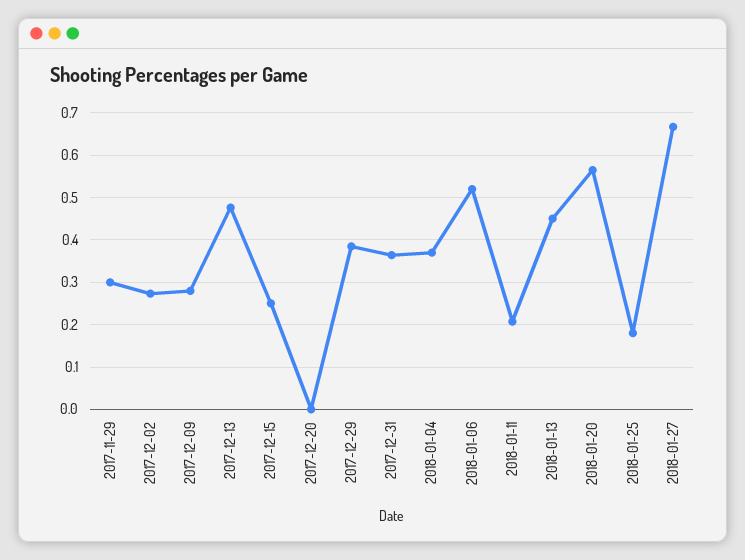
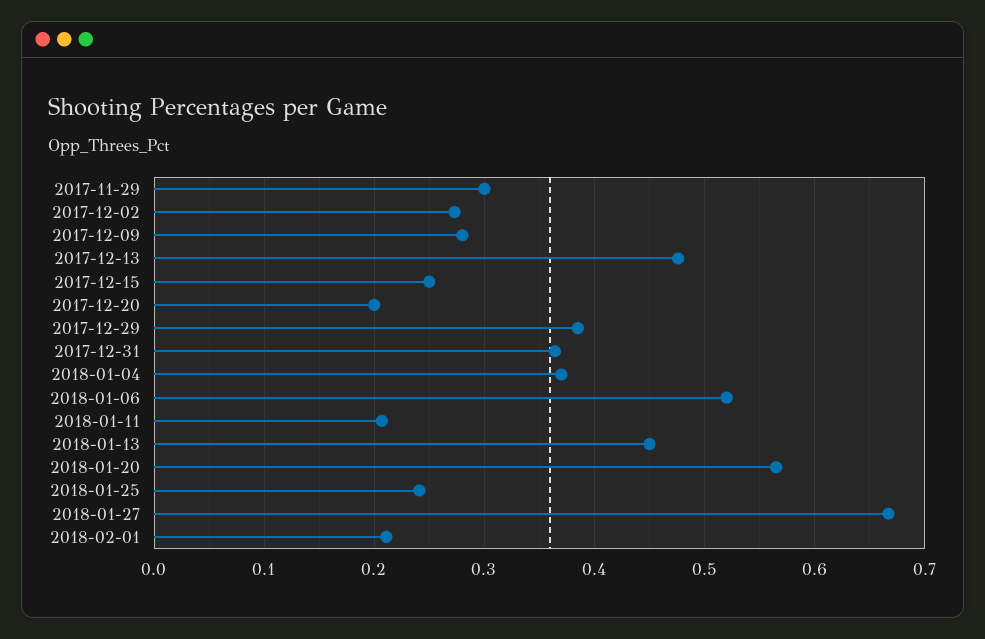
2017-12-20: 0 -> 0.2
2018-01-25: 0.18 -> 0.24
2018-02-01: none -> 0.21

